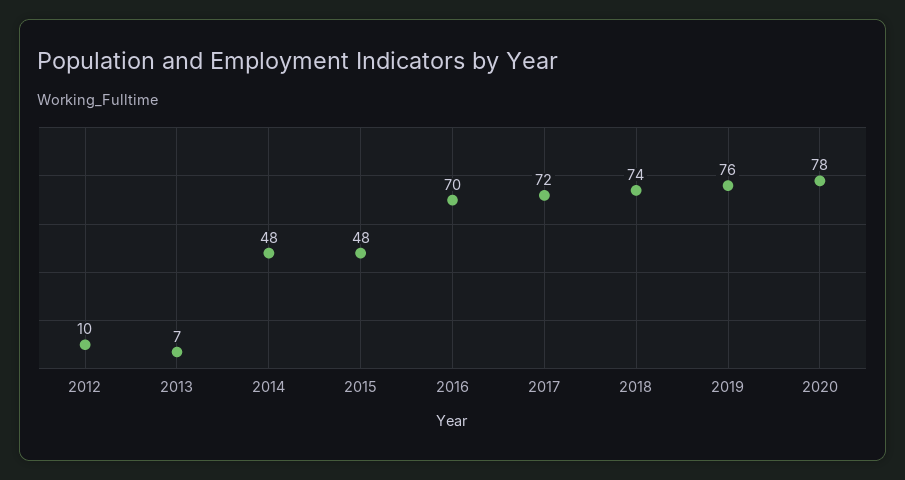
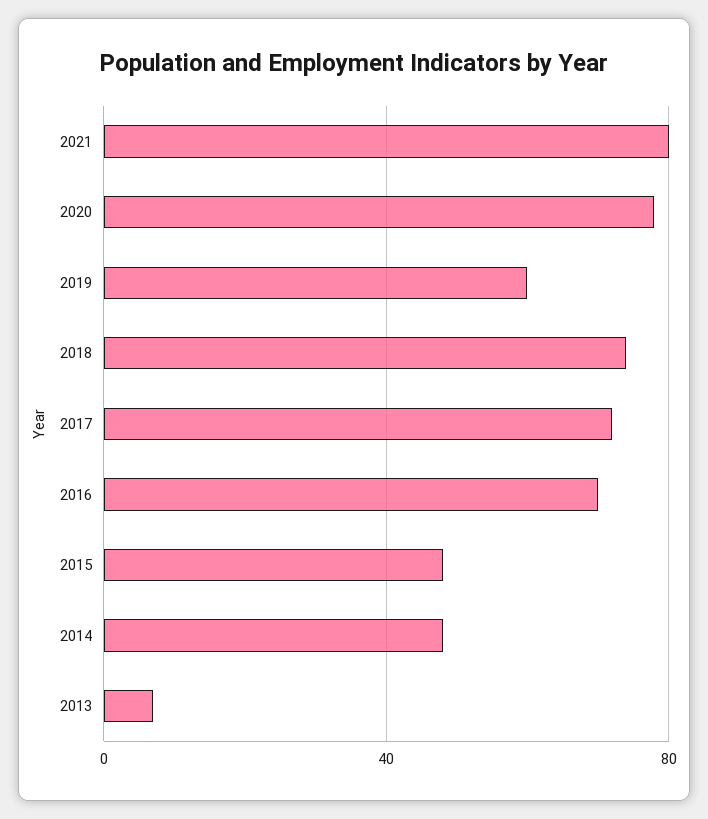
2012: 10 -> none
2019: 76 -> 60
2021: none -> 80

